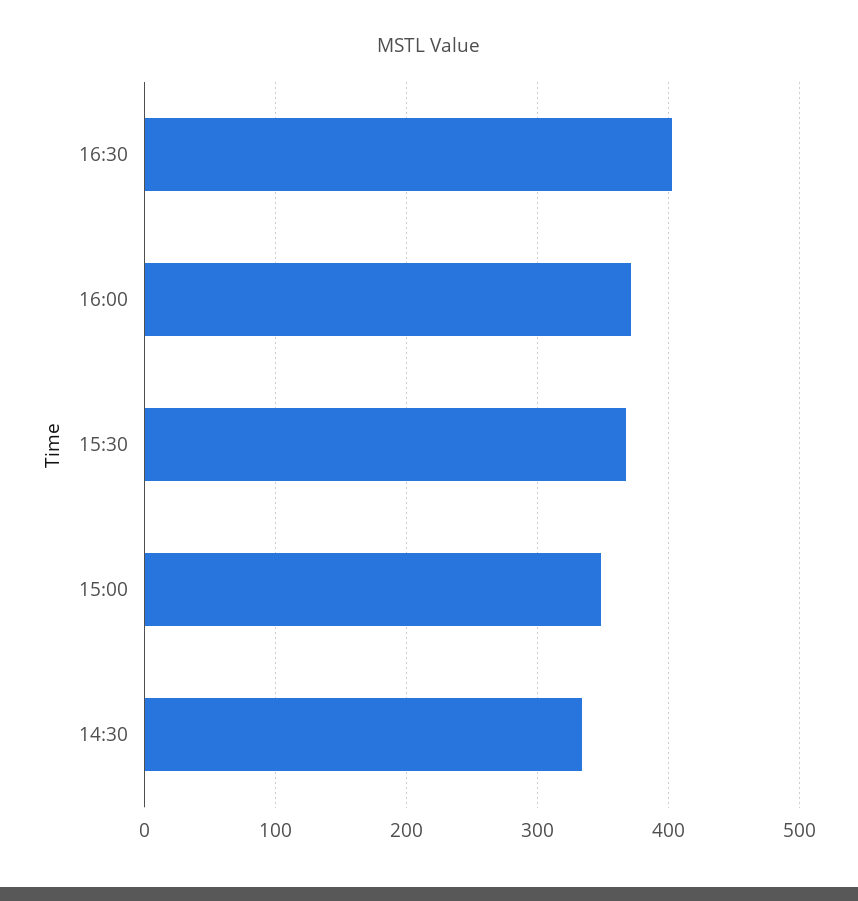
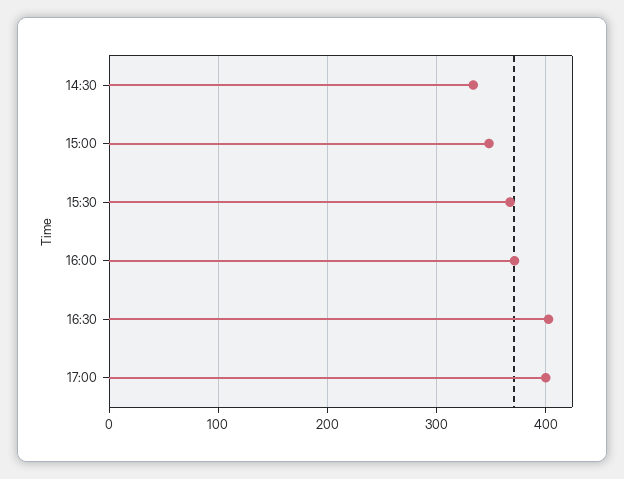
17:00: none -> 400

